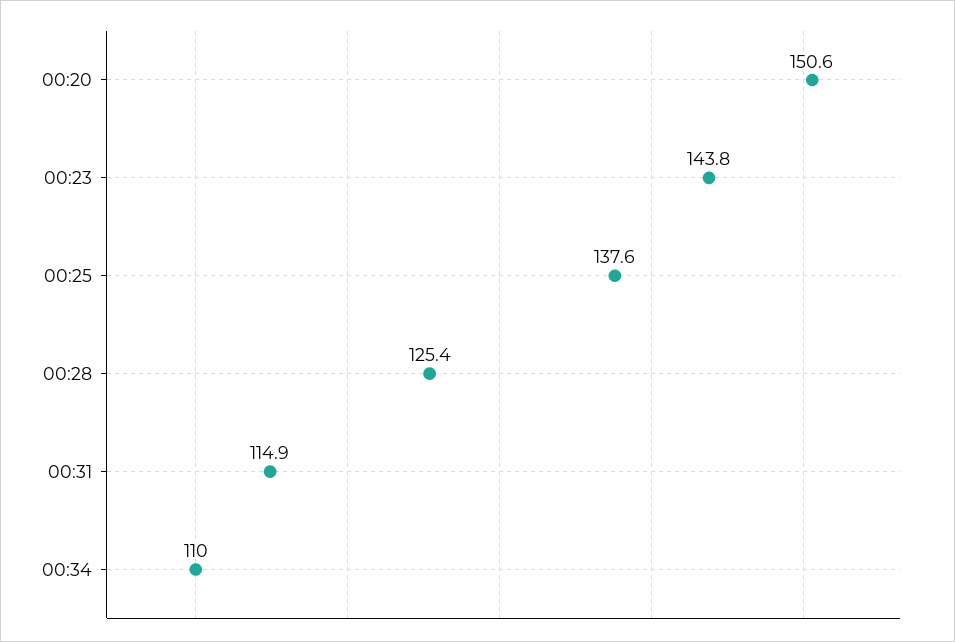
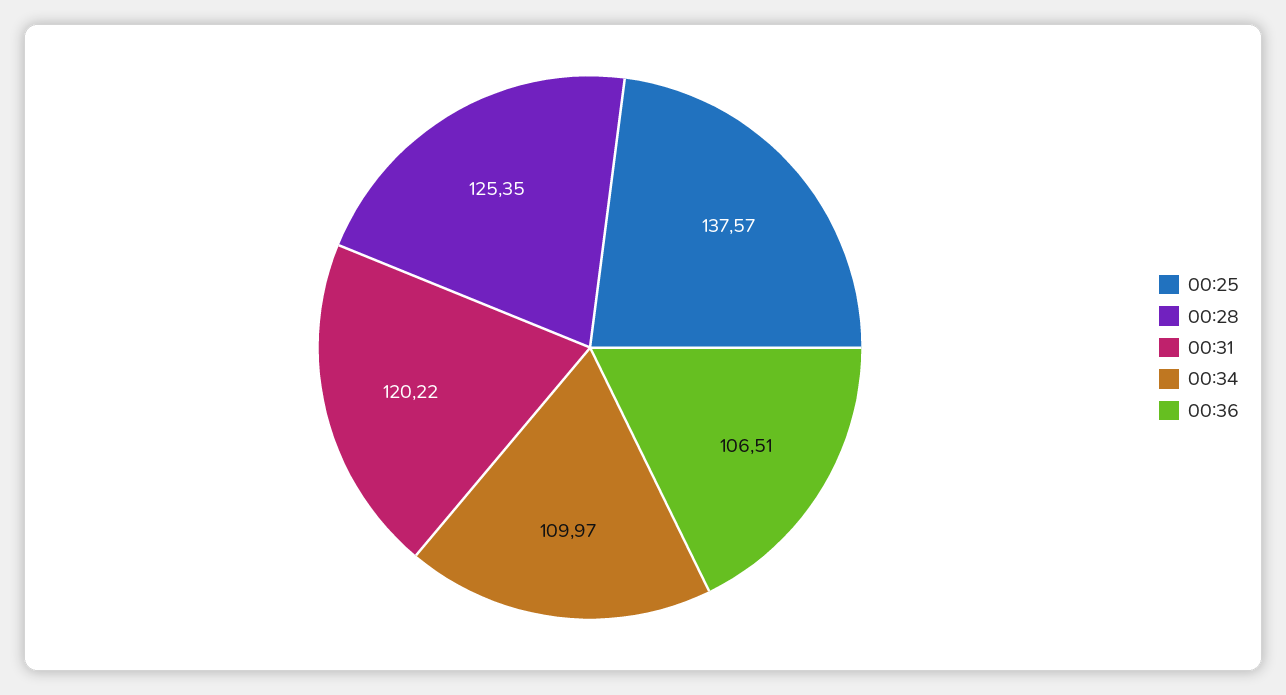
00:20: 150.6 -> none
00:23: 143.8 -> none
00:31: 114.9 -> 120.22
00:36: none -> 106.51

